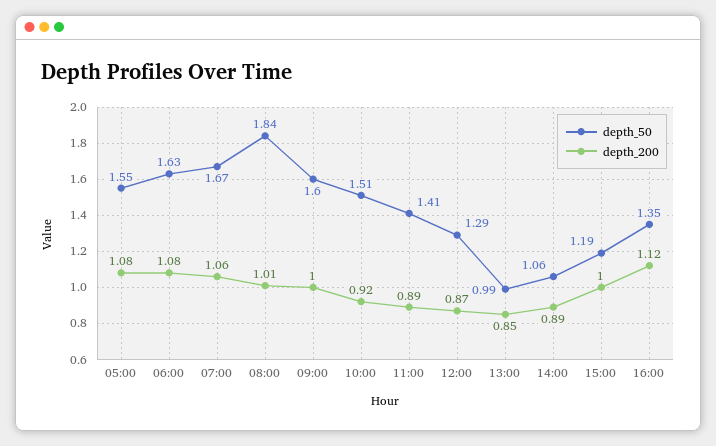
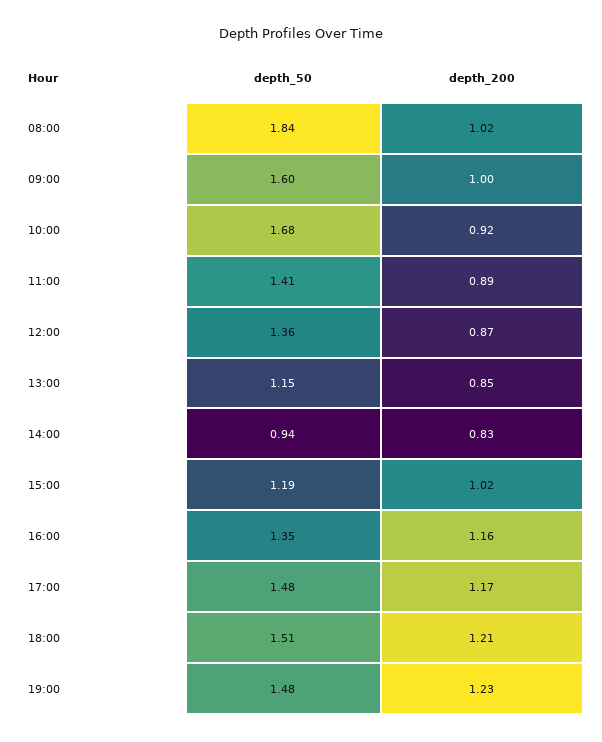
depth_50, 05:00: 1.55 -> none
depth_200, 05:00: 1.08 -> none
depth_50, 06:00: 1.63 -> none
depth_200, 06:00: 1.08 -> none
depth_50, 07:00: 1.67 -> none
depth_200, 07:00: 1.06 -> none
depth_200, 08:00: 1.01 -> 1.02
depth_50, 10:00: 1.51 -> 1.68
depth_50, 12:00: 1.29 -> 1.36
depth_50, 13:00: 0.99 -> 1.15
depth_50, 14:00: 1.06 -> 0.94
depth_200, 14:00: 0.89 -> 0.83
depth_200, 15:00: 1 -> 1.02
depth_200, 16:00: 1.12 -> 1.16
depth_50, 17:00: none -> 1.48
depth_200, 17:00: none -> 1.17
depth_50, 18:00: none -> 1.51
depth_200, 18:00: none -> 1.21
depth_50, 19:00: none -> 1.48
depth_200, 19:00: none -> 1.23

